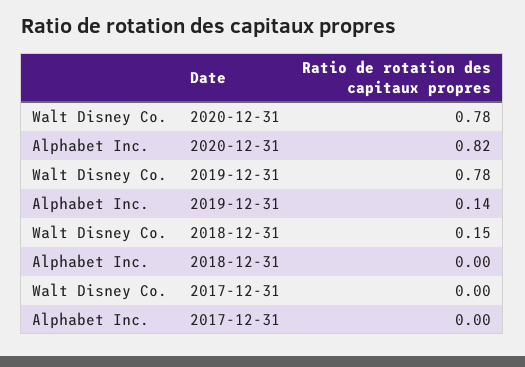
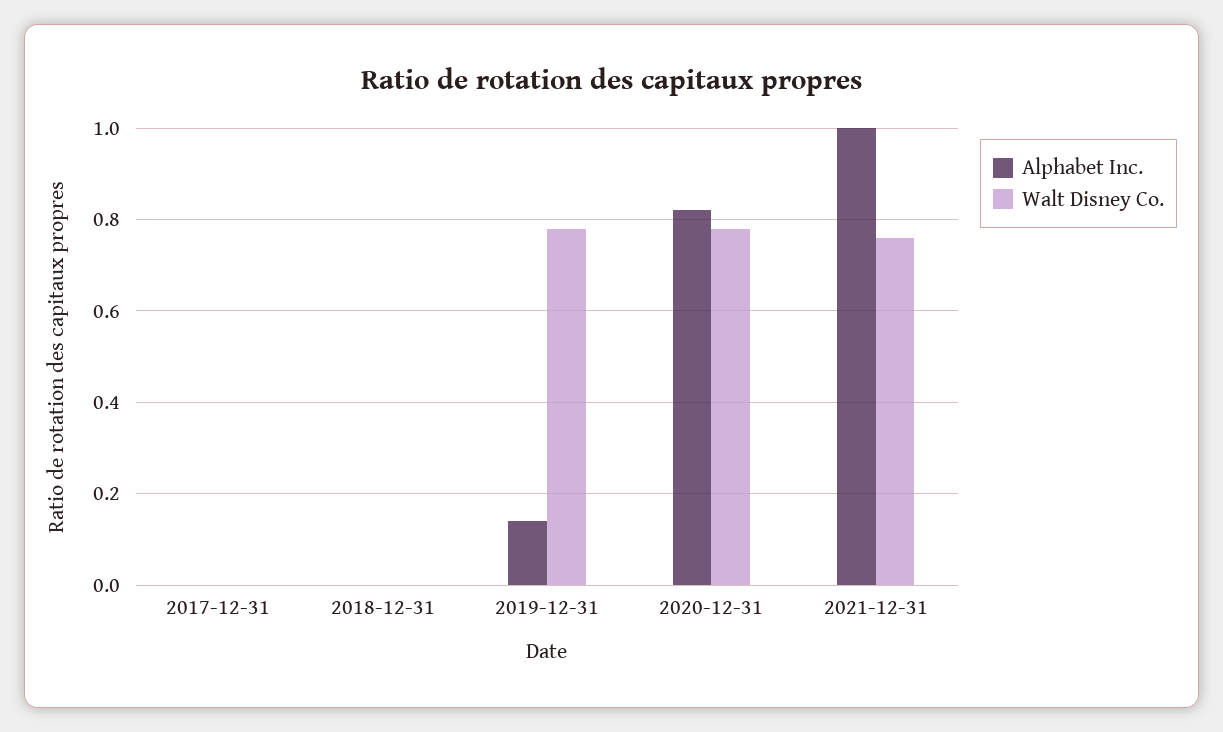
Walt Disney Co., 2018-12-31: 0.15 -> 0
Alphabet Inc., 2021-12-31: none -> 1
Walt Disney Co., 2021-12-31: none -> 0.75

